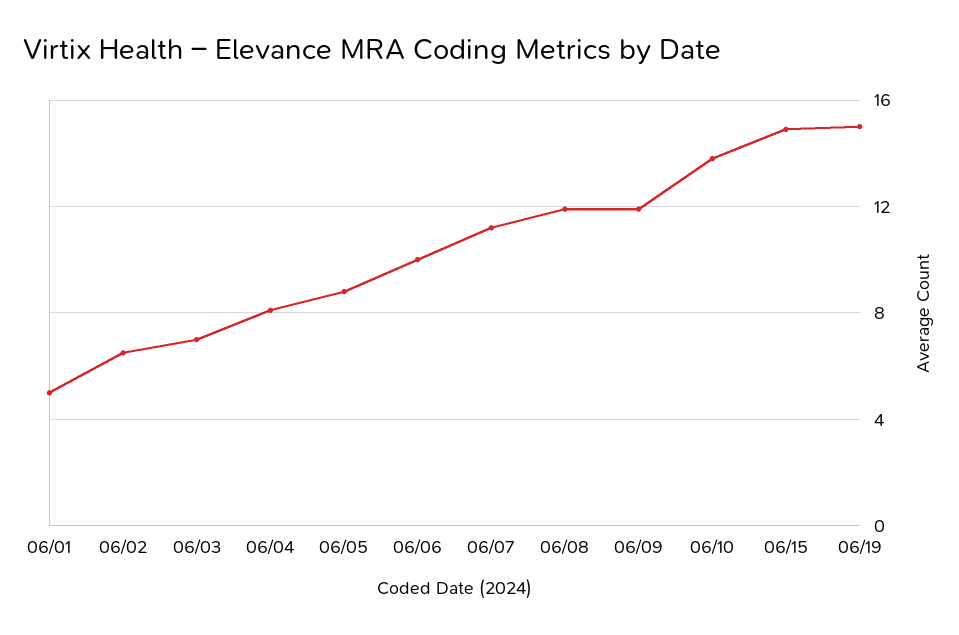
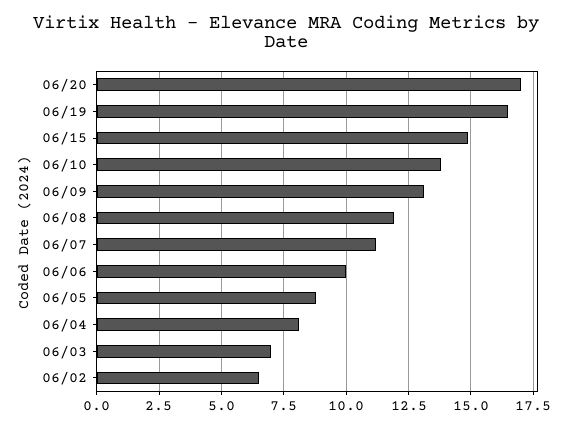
06/01: 5 -> none
06/09: 12 -> 13
06/19: 15 -> 16.5
06/20: none -> 17

